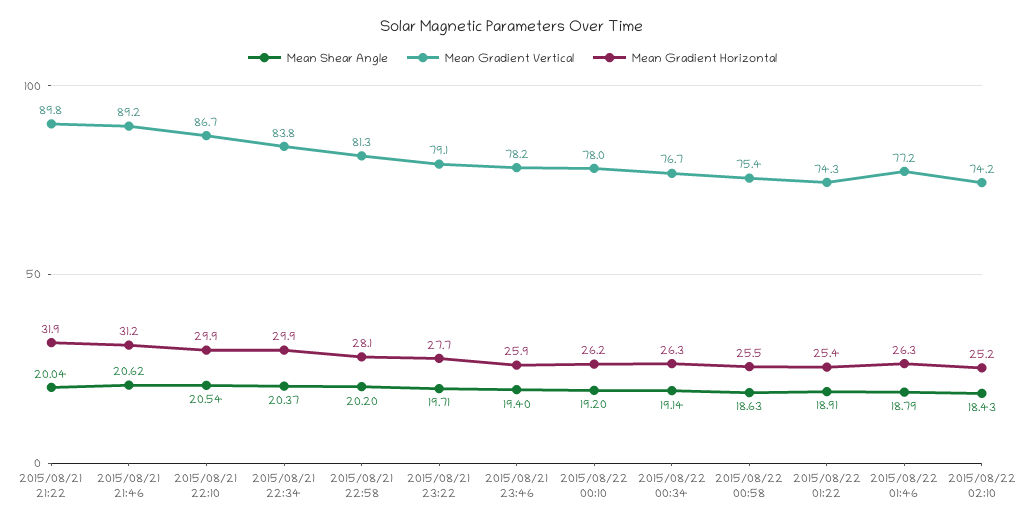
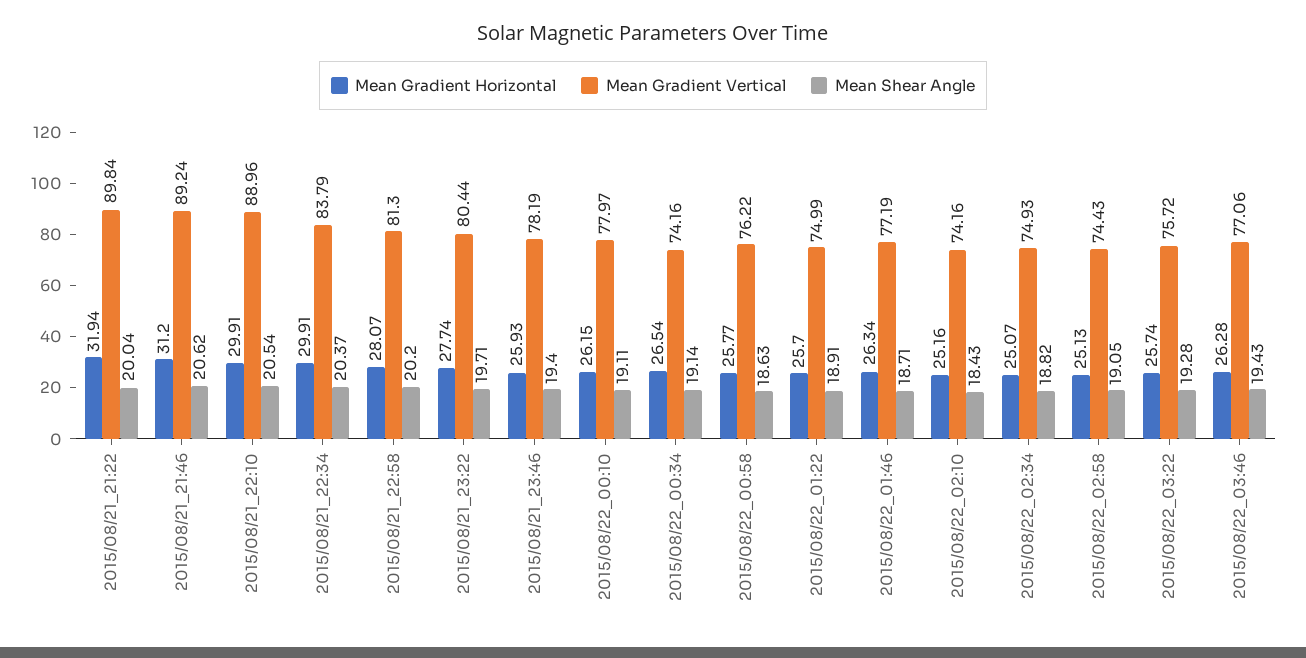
Mean Gradient Vertical, 2015/08/21 22:10: 86.7 -> 88.96
Mean Gradient Vertical, 2015/08/21 23:22: 79.1 -> 80.44
Mean Shear Angle, 2015/08/22 00:10: 19.2 -> 19.11
Mean Gradient Vertical, 2015/08/22 00:34: 76.7 -> 74.16
Mean Gradient Horizontal, 2015/08/22 00:34: 26.3 -> 26.54
Mean Gradient Vertical, 2015/08/22 00:58: 75.4 -> 76.22
Mean Gradient Horizontal, 2015/08/22 00:58: 25.5 -> 25.77
Mean Gradient Vertical, 2015/08/22 01:22: 74.3 -> 74.99
Mean Gradient Horizontal, 2015/08/22 01:22: 25.4 -> 25.7
Mean Shear Angle, 2015/08/22 01:46: 18.79 -> 18.71
Mean Gradient Horizontal, 2015/08/22_02:34: none -> 25.07
Mean Gradient Vertical, 2015/08/22_02:34: none -> 74.93
Mean Shear Angle, 2015/08/22_02:34: none -> 18.82
Mean Gradient Horizontal, 2015/08/22_02:58: none -> 25.13
Mean Gradient Vertical, 2015/08/22_02:58: none -> 74.43
Mean Shear Angle, 2015/08/22_02:58: none -> 19.05
Mean Gradient Horizontal, 2015/08/22_03:22: none -> 25.74
Mean Gradient Vertical, 2015/08/22_03:22: none -> 75.72
Mean Shear Angle, 2015/08/22_03:22: none -> 19.28
Mean Gradient Horizontal, 2015/08/22_03:46: none -> 26.28
Mean Gradient Vertical, 2015/08/22_03:46: none -> 77.06
Mean Shear Angle, 2015/08/22_03:46: none -> 19.43

